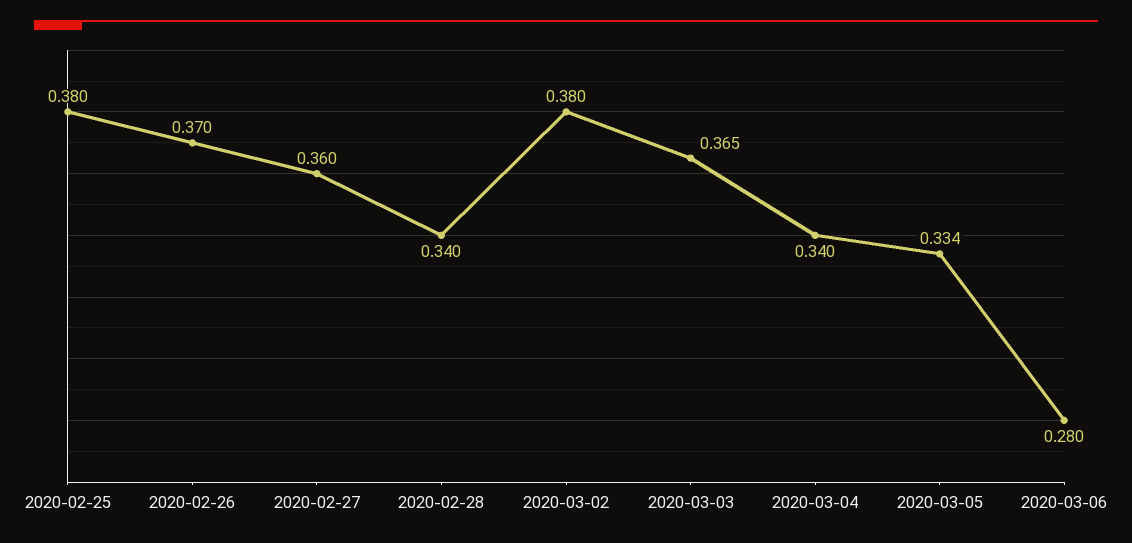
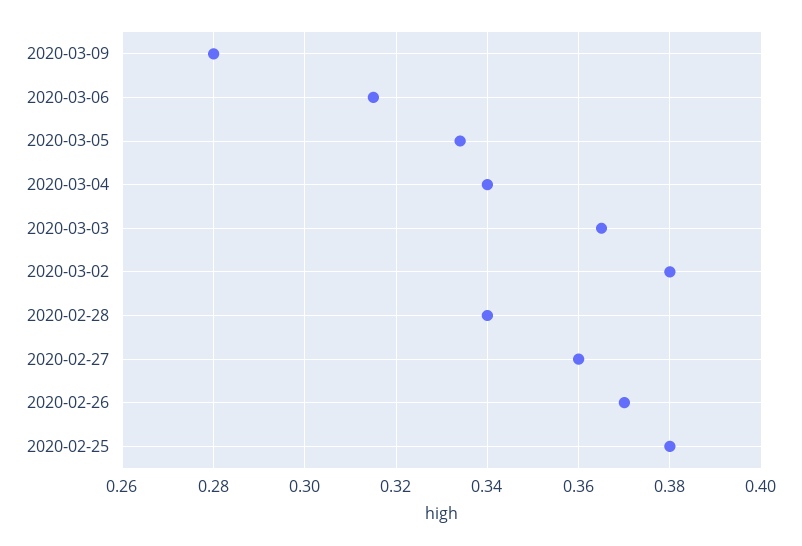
2020-03-06: 0.28 -> 0.315
2020-03-09: none -> 0.28

